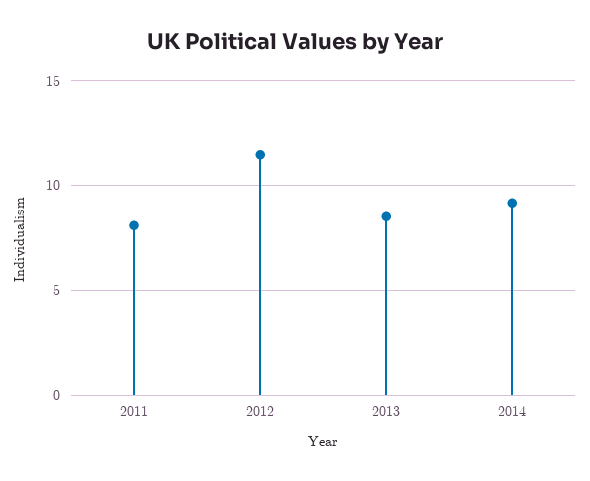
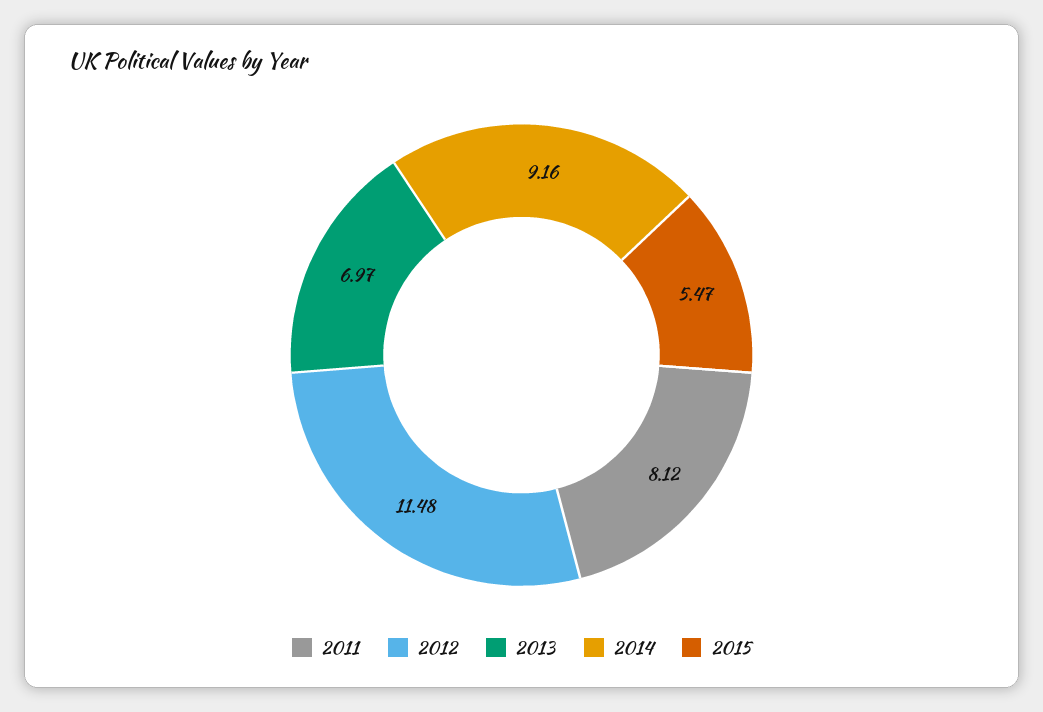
2013: 8.5 -> 6.97
2015: none -> 5.47

